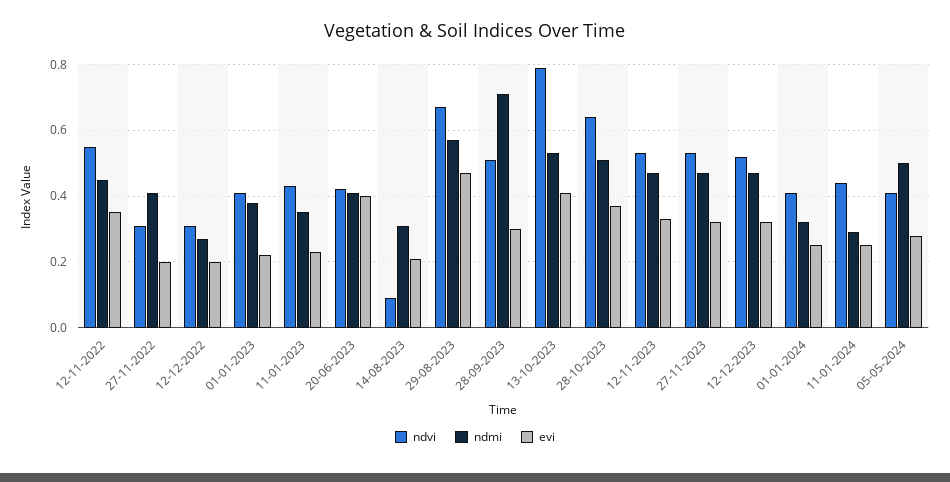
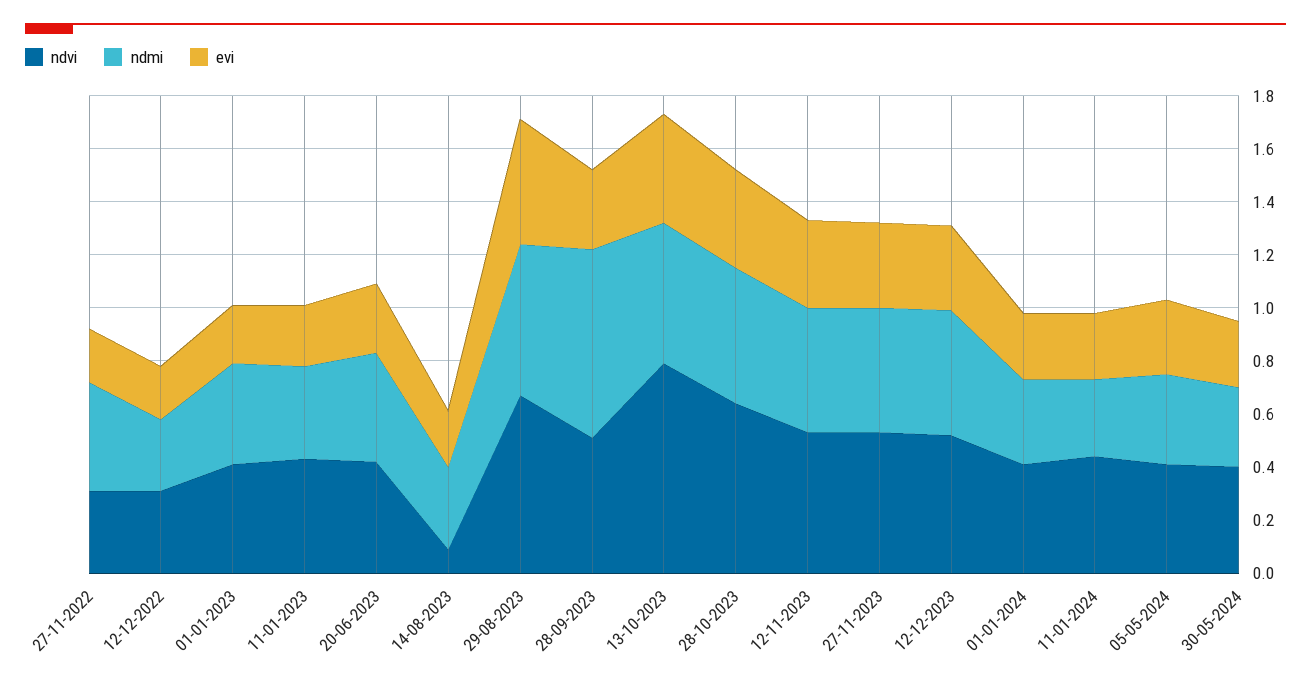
ndvi, 12-11-2022: 0.55 -> none
ndmi, 12-11-2022: 0.45 -> none
evi, 12-11-2022: 0.35 -> none
evi, 20-06-2023: 0.4 -> 0.25
ndmi, 05-05-2024: 0.5 -> 0.35
ndvi, 30-05-2024: none -> 0.4
ndmi, 30-05-2024: none -> 0.3
evi, 30-05-2024: none -> 0.25

